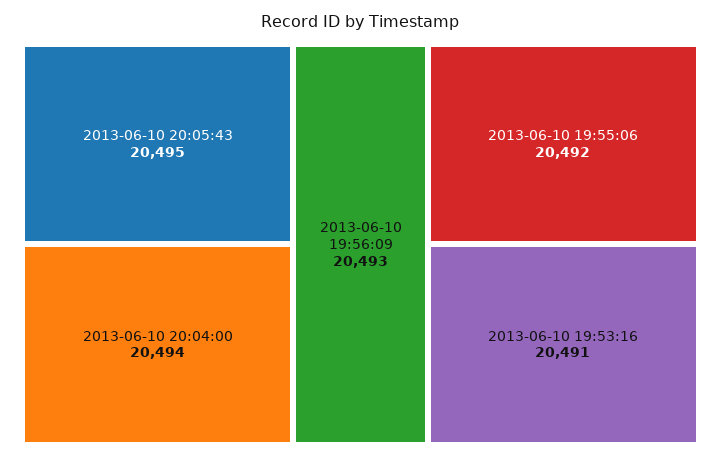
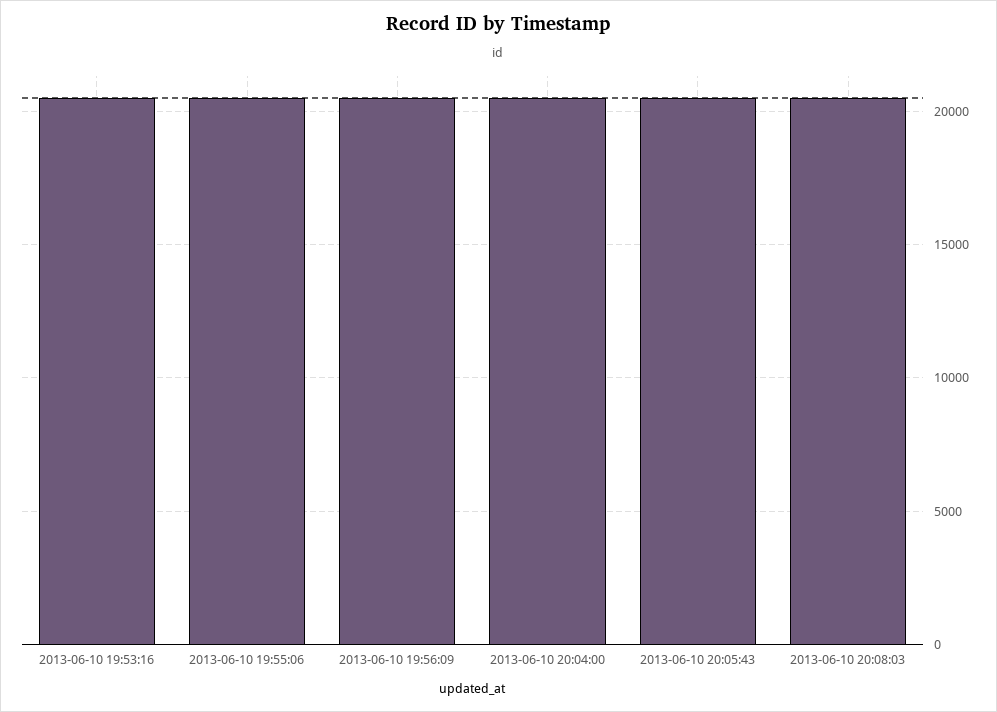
2013-06-10 20:08:03: none -> 20500

